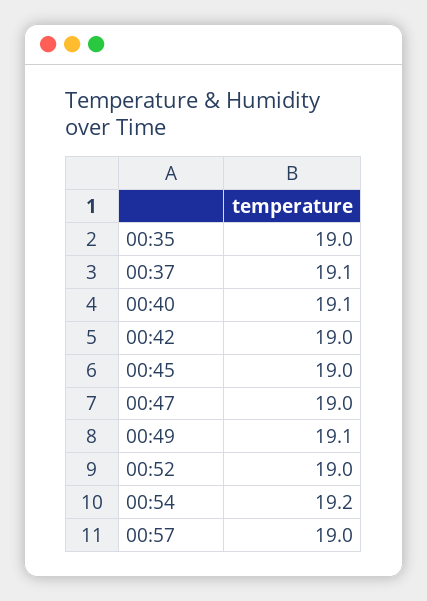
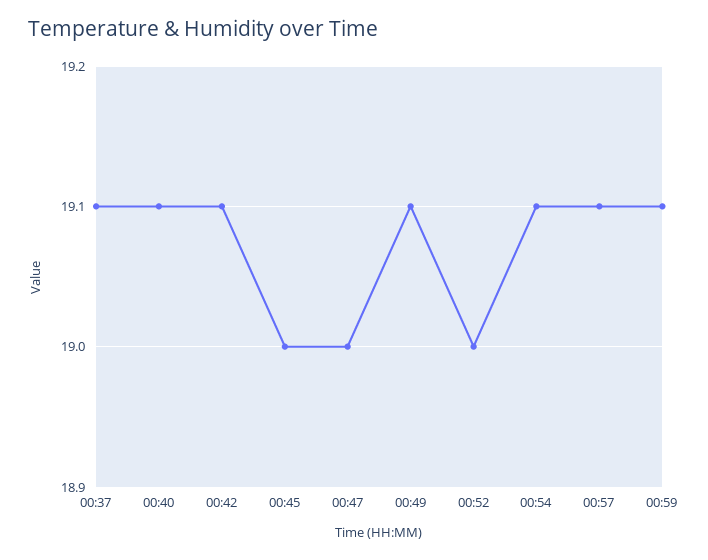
00:35: 19 -> none
00:42: 19 -> 19.1
00:54: 19.2 -> 19.1
00:57: 19 -> 19.1
00:59: none -> 19.1

